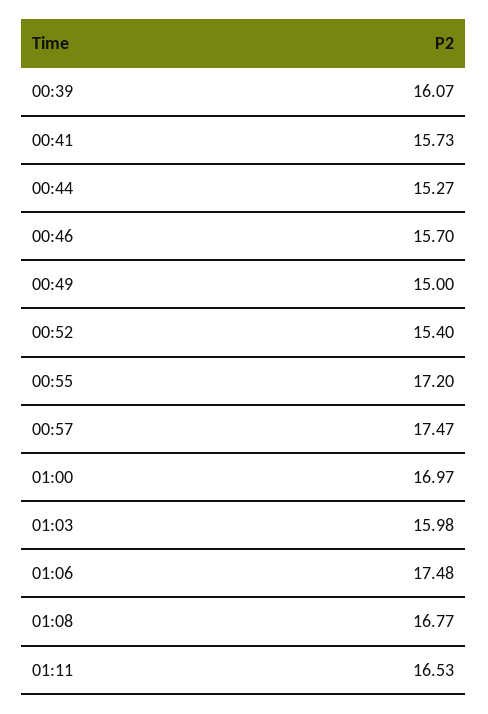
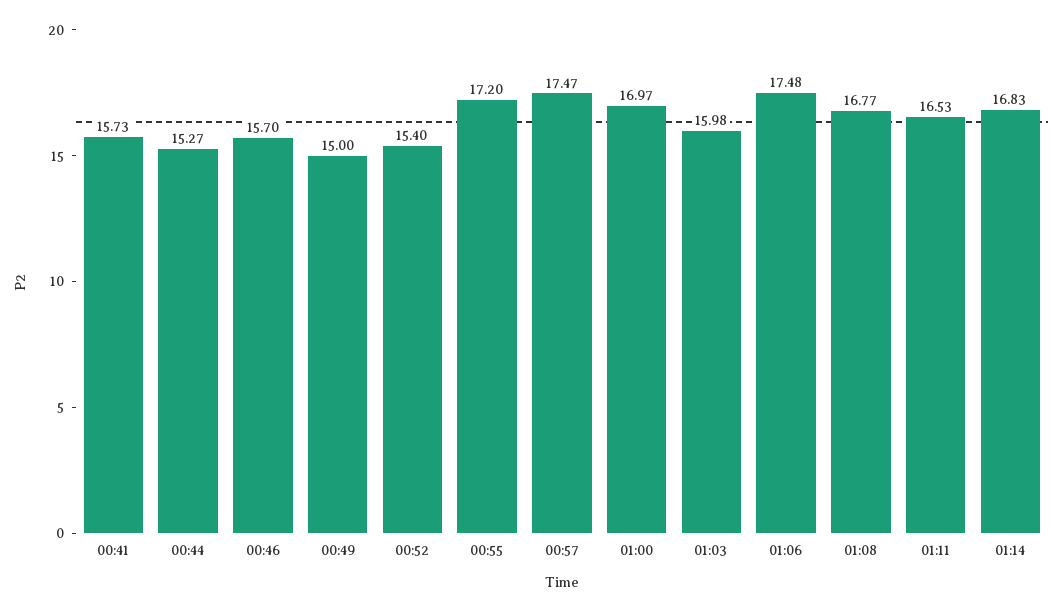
00:39: 16.07 -> none
01:14: none -> 16.83

